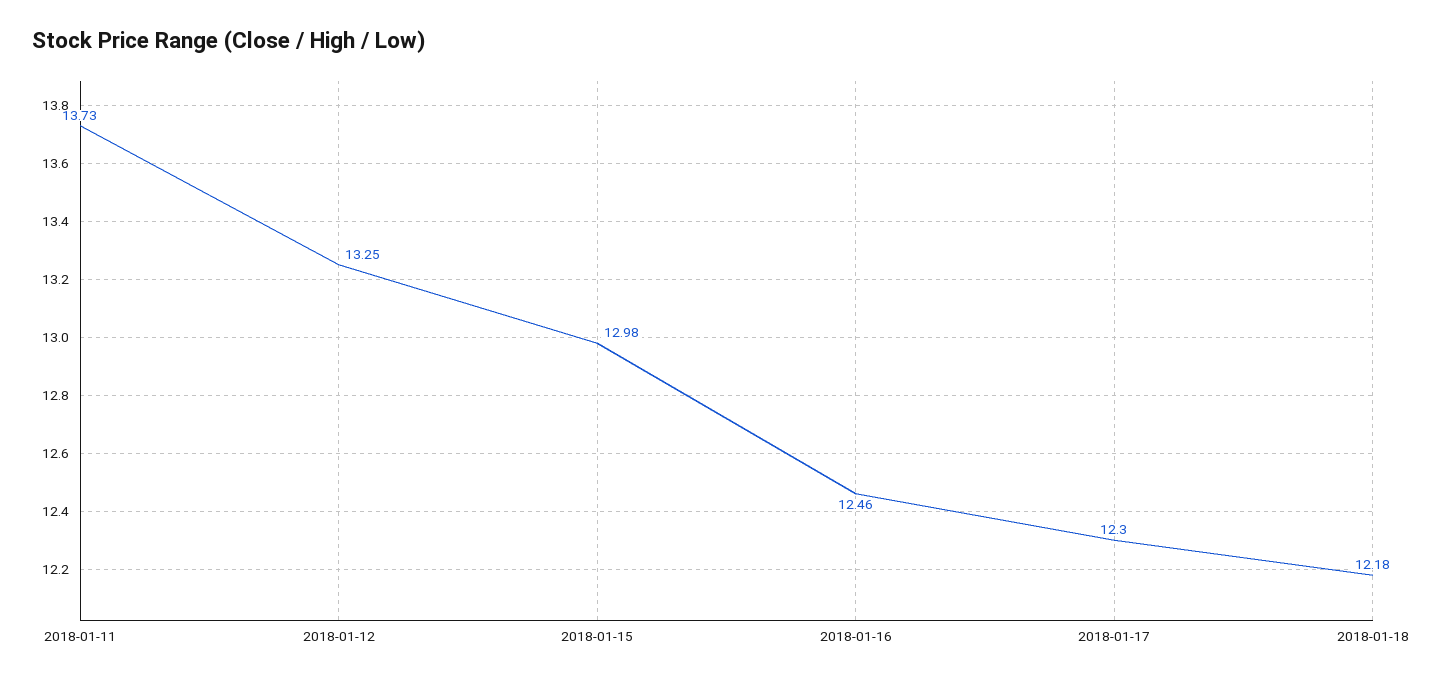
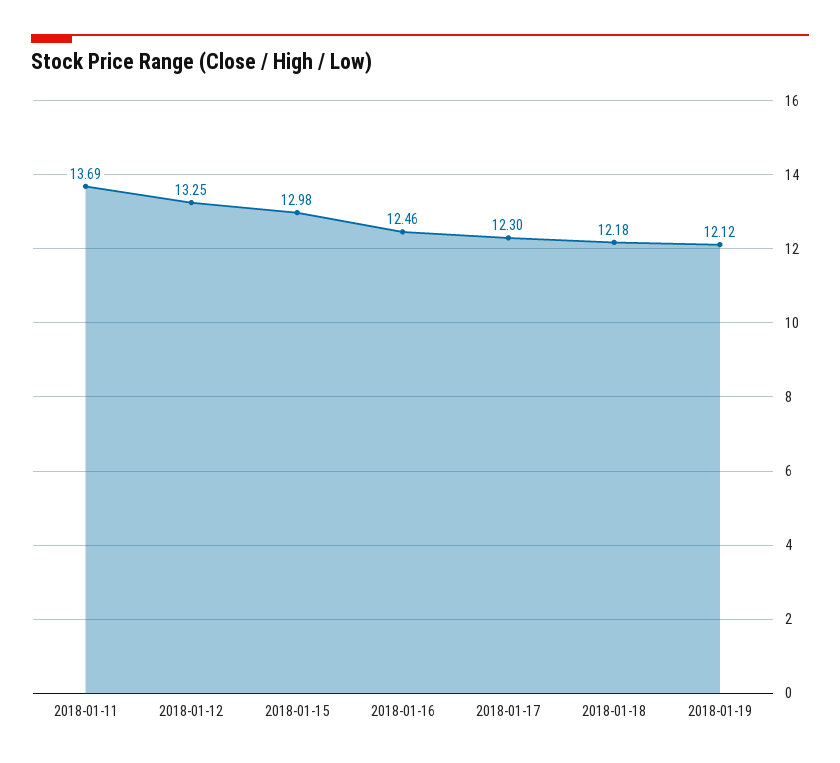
2018-01-11: 13.73 -> 13.69
2018-01-19: none -> 12.12

